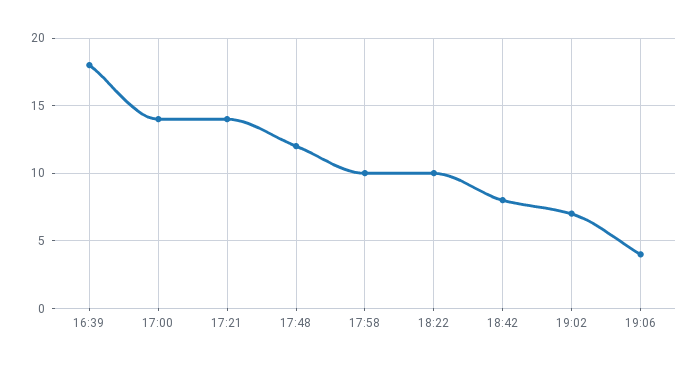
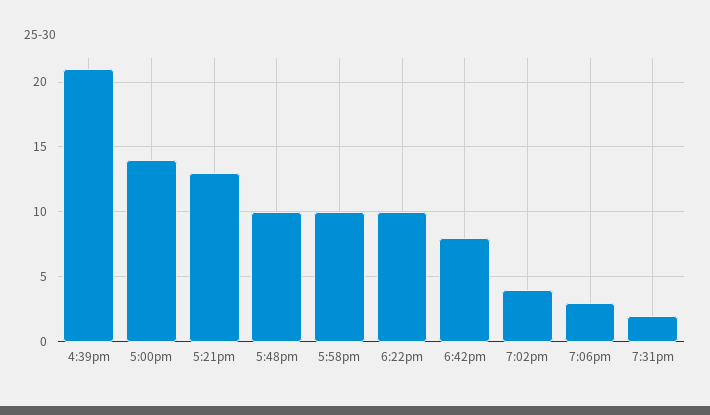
16:39: 18 -> 21
17:21: 14 -> 13
17:48: 12 -> 10
19:02: 7 -> 4
19:06: 4 -> 3
7:31pm: none -> 2

